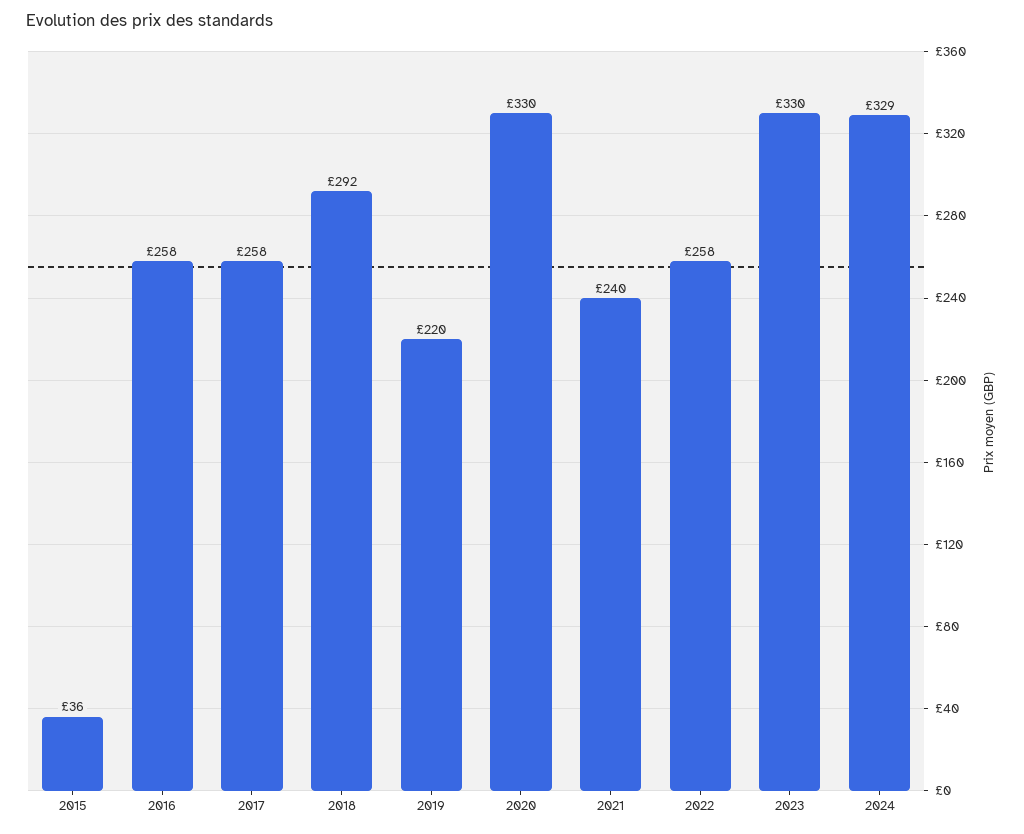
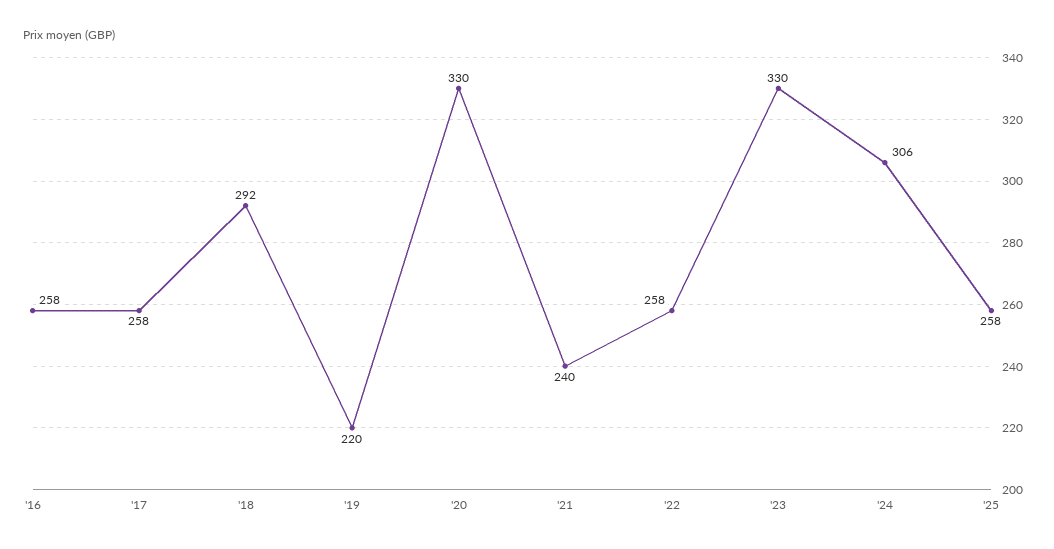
2015: 36 -> none
2024: 329 -> 306
'25: none -> 258

